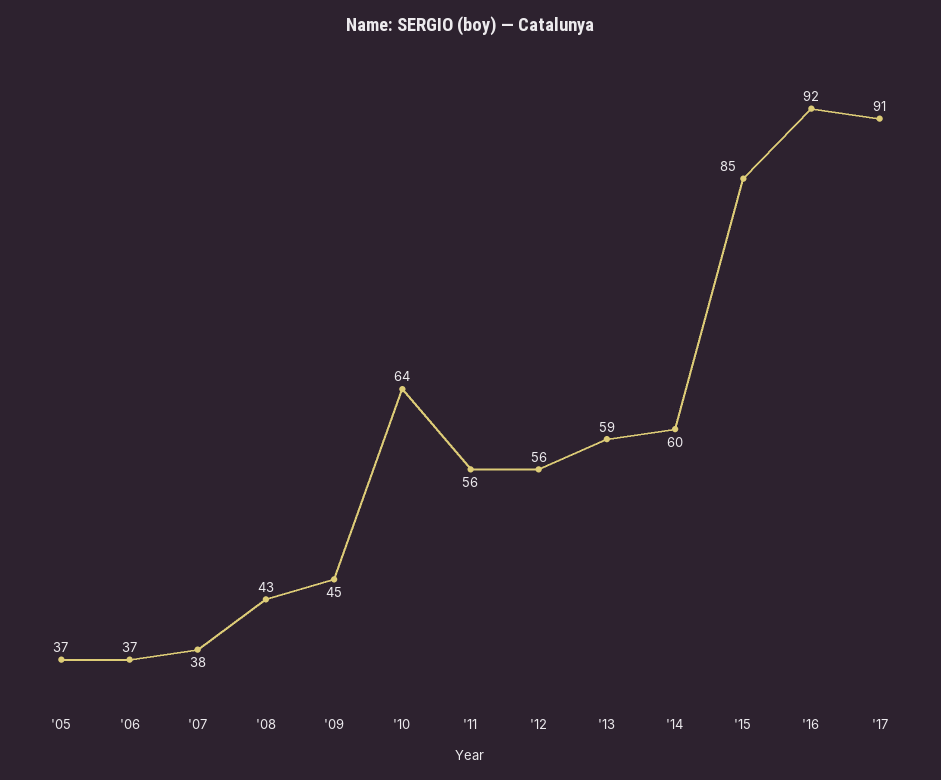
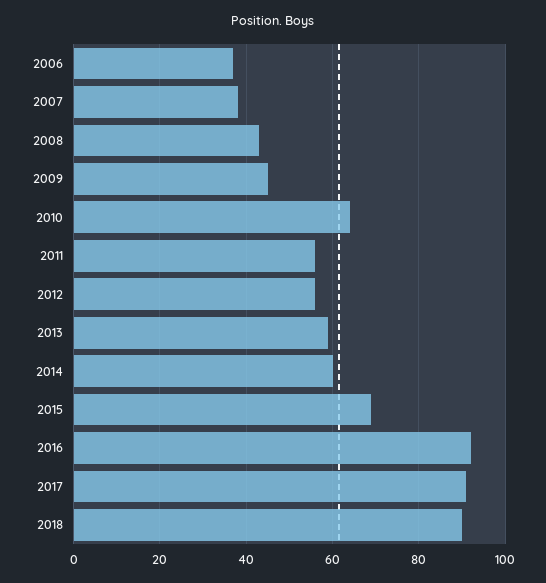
'05: 37 -> none
'15: 85 -> 70
2018: none -> 90

